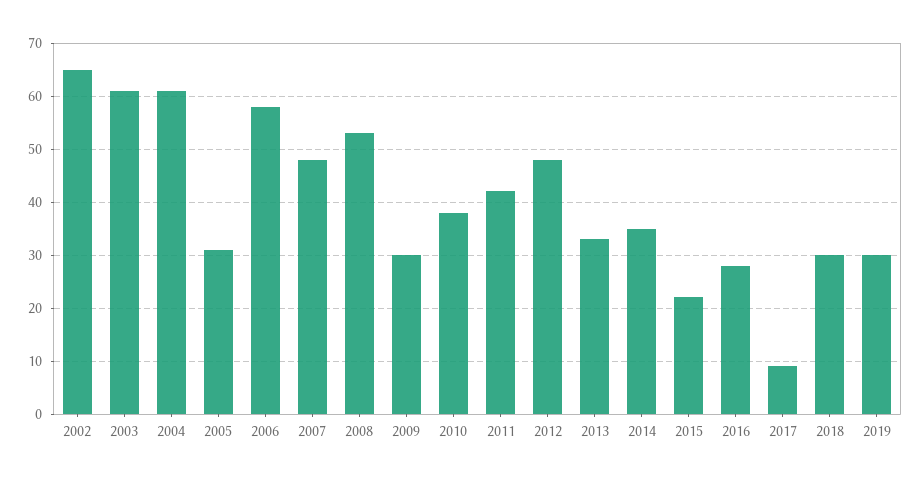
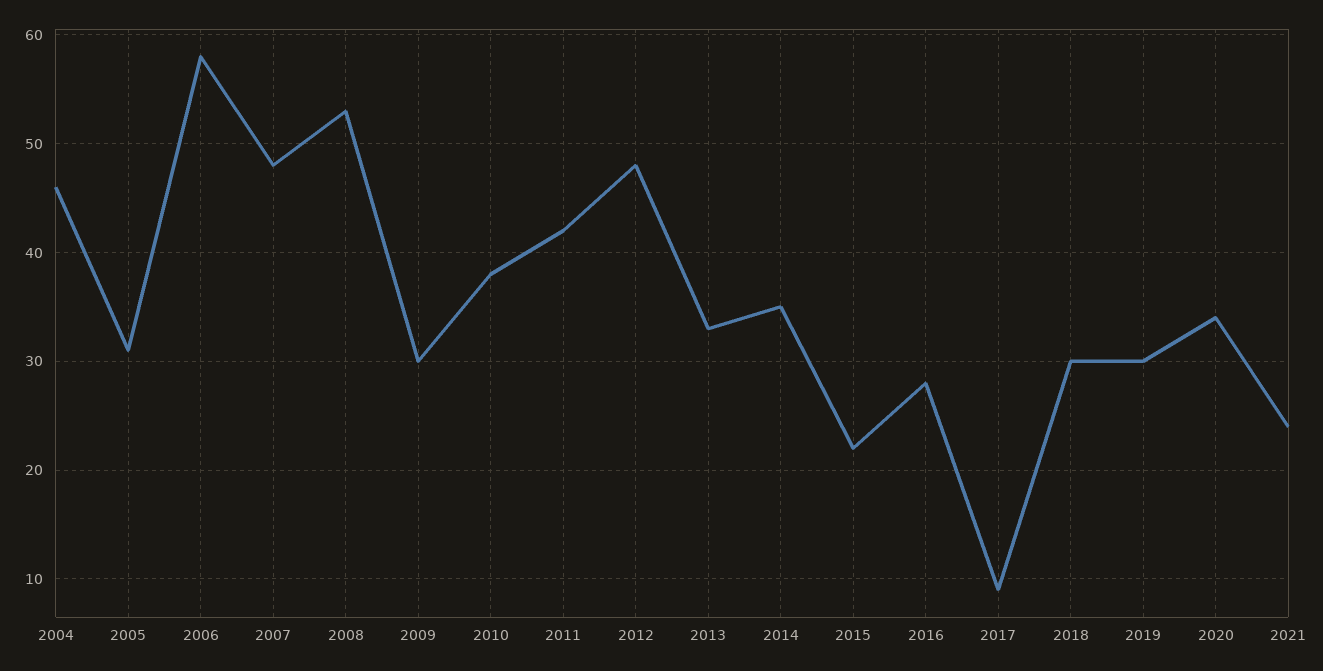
2002: 65 -> none
2003: 60 -> none
2004: 60 -> 46
2020: none -> 34
2021: none -> 24

